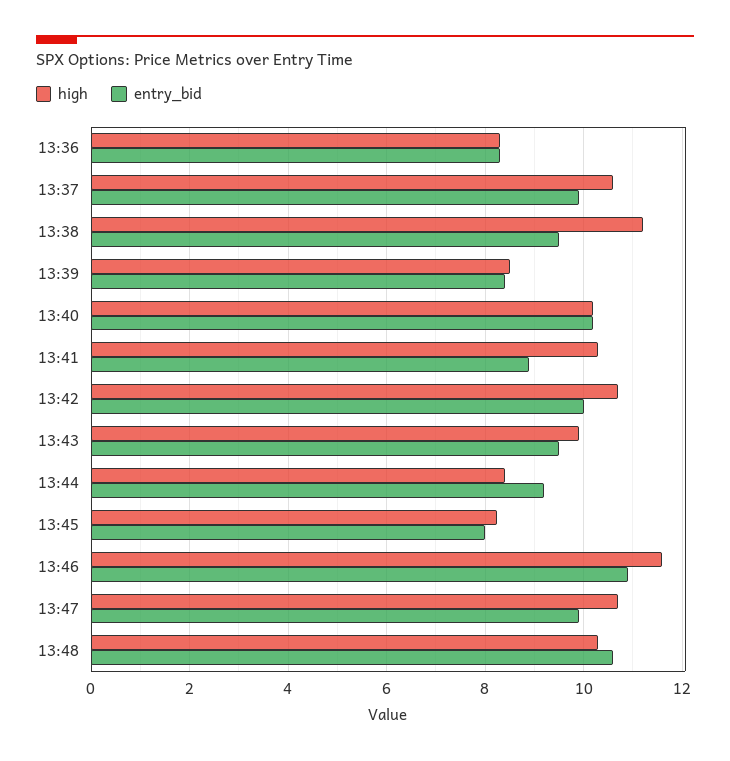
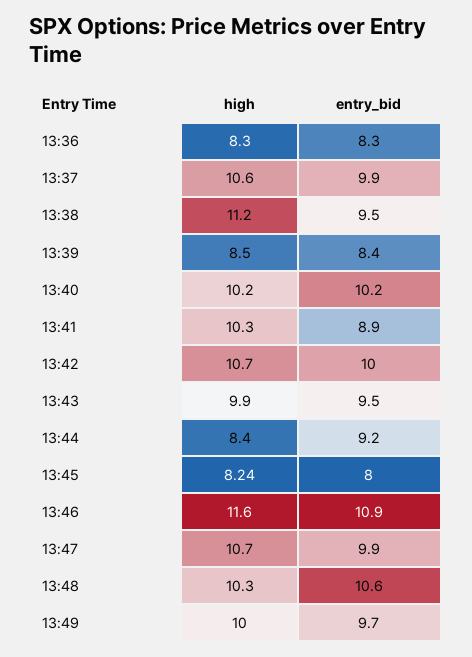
high, 13:49: none -> 10
entry_bid, 13:49: none -> 9.7

